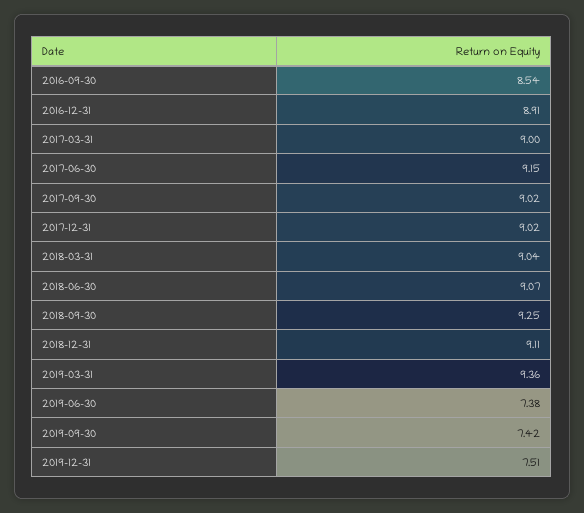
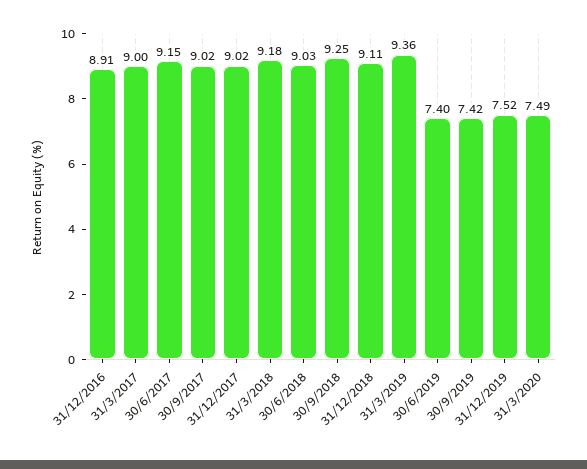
2016-09-30: 8.54 -> none
2018-03-31: 9.04 -> 9.18
2018-06-30: 9.07 -> 9.03
2019-06-30: 7.38 -> 7.4
2019-12-31: 7.51 -> 7.52
31/3/2020: none -> 7.49

